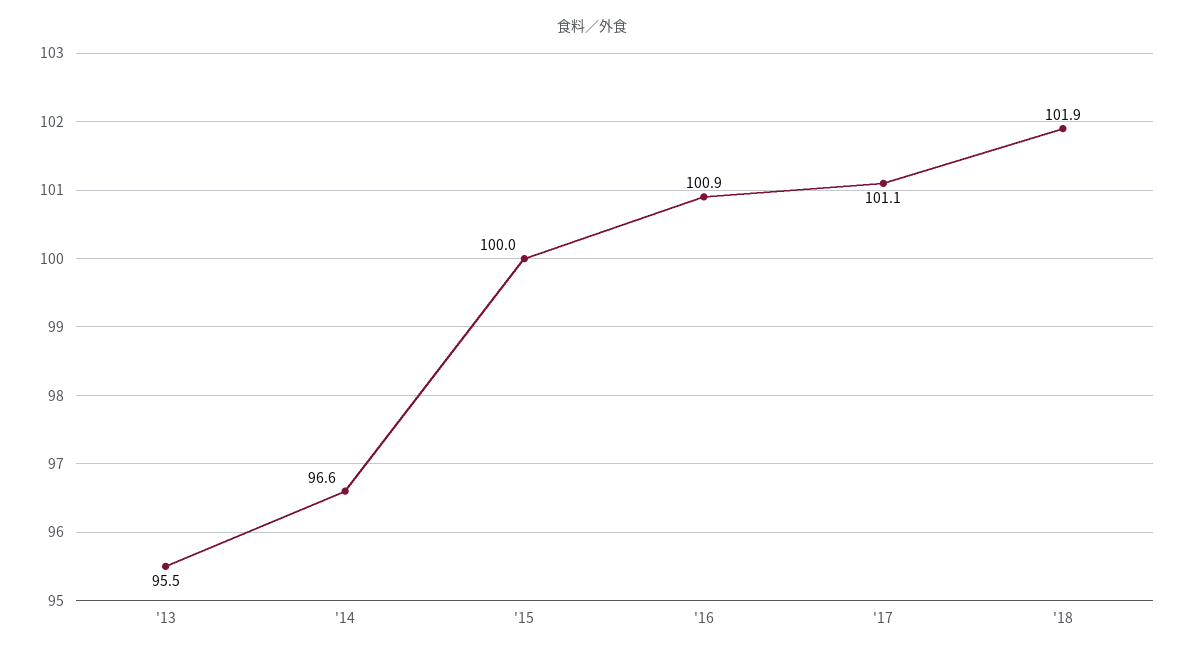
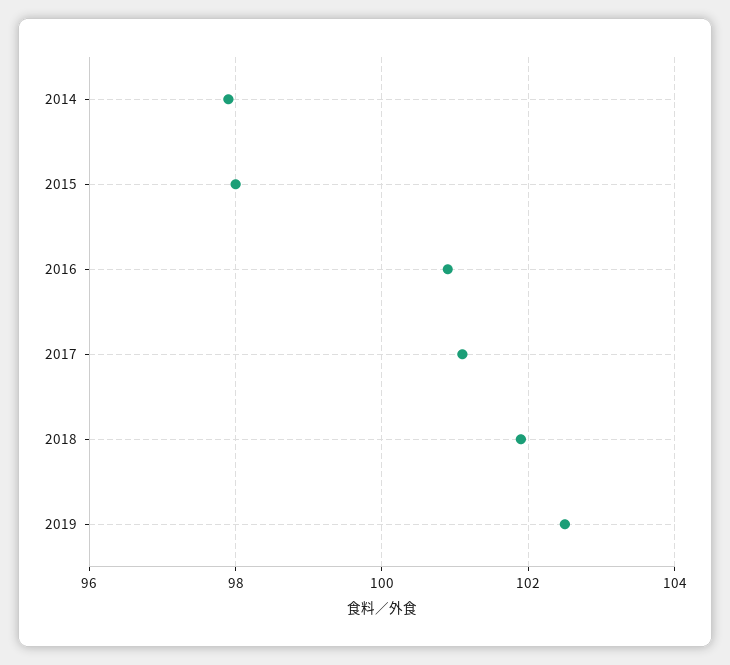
'13: 95.5 -> none
'14: 96.6 -> 98
'15: 100 -> 98
2019: none -> 102.5

